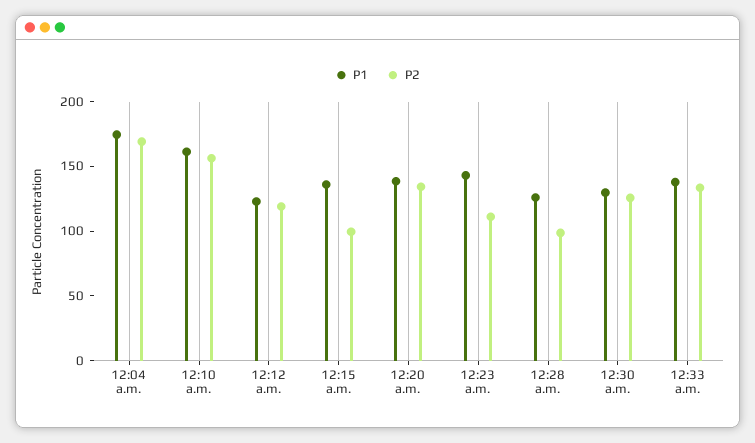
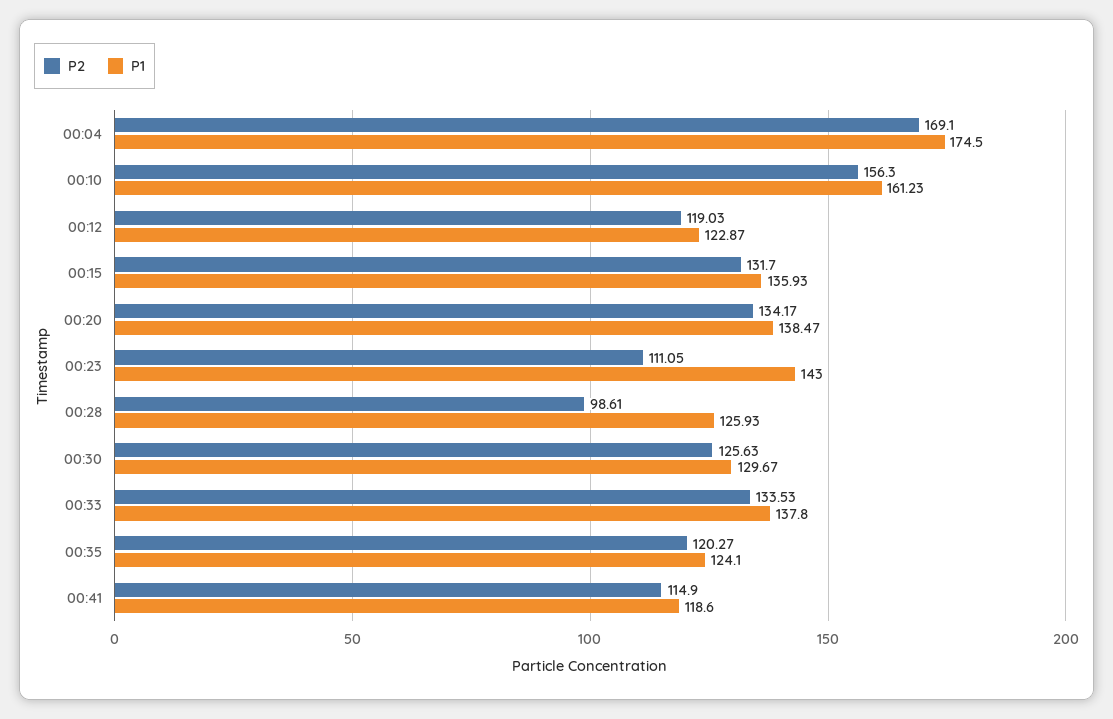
P2, 12:15 a.m.: 100 -> 131.7
P2, 00:35: none -> 120.27
P1, 00:35: none -> 124.1
P2, 00:41: none -> 114.9
P1, 00:41: none -> 118.6

